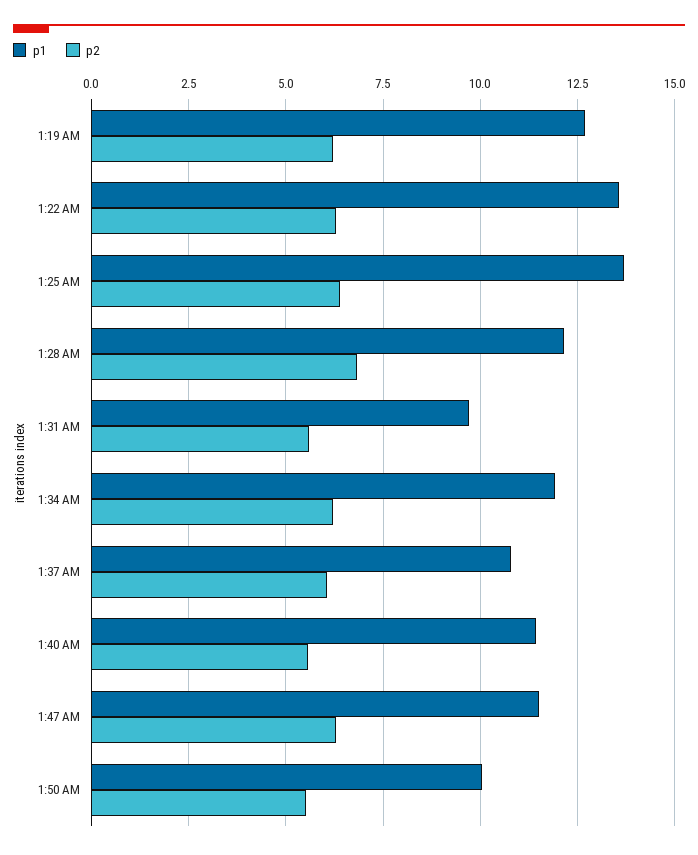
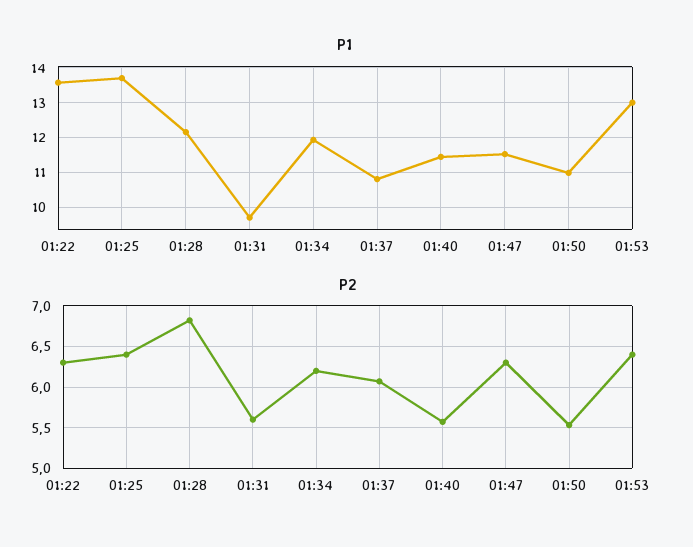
p1, 1:19 AM: 12.75 -> none
p2, 1:19 AM: 6.25 -> none
p1, 1:50 AM: 10 -> 11
p1, 01:53: none -> 13
p2, 01:53: none -> 6.4

